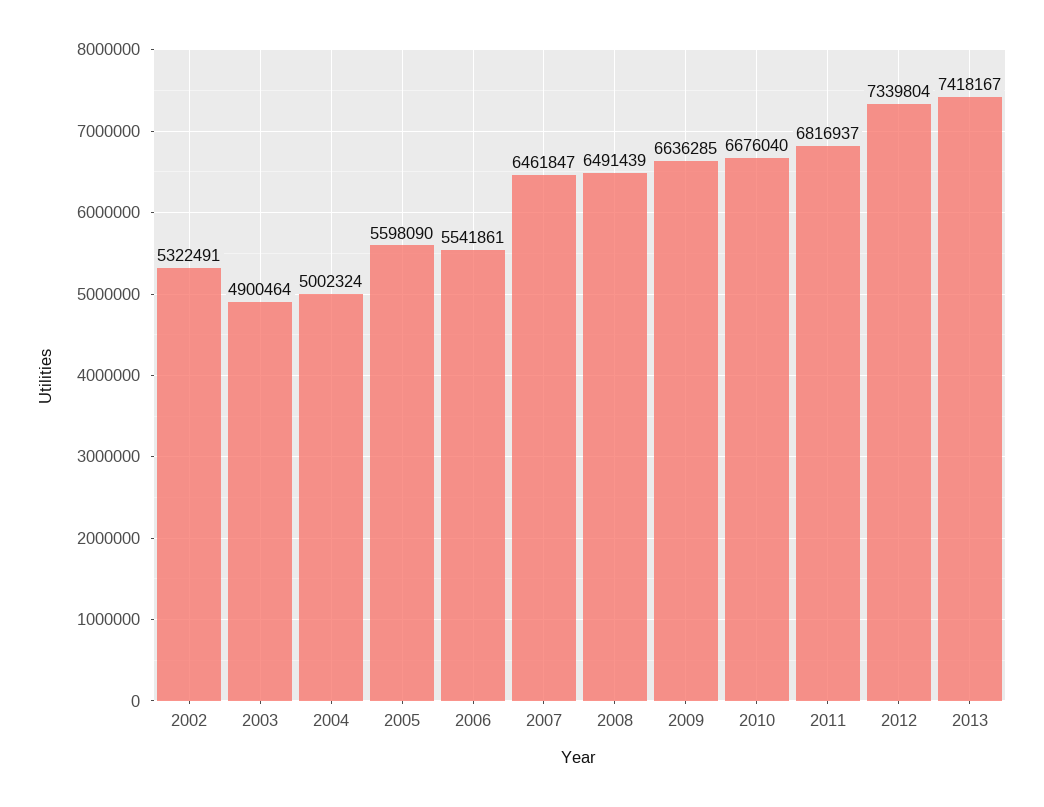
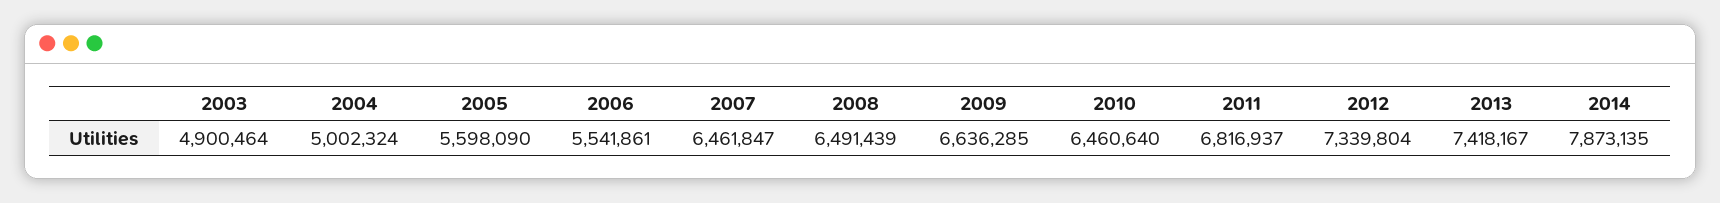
2002: 5322491 -> none
2010: 6676040 -> 6460640
2014: none -> 7873135

